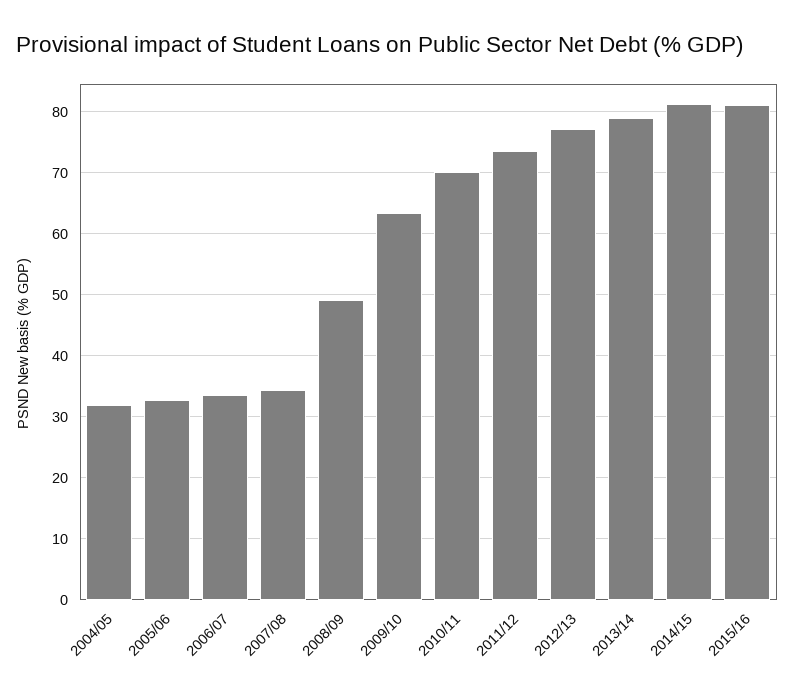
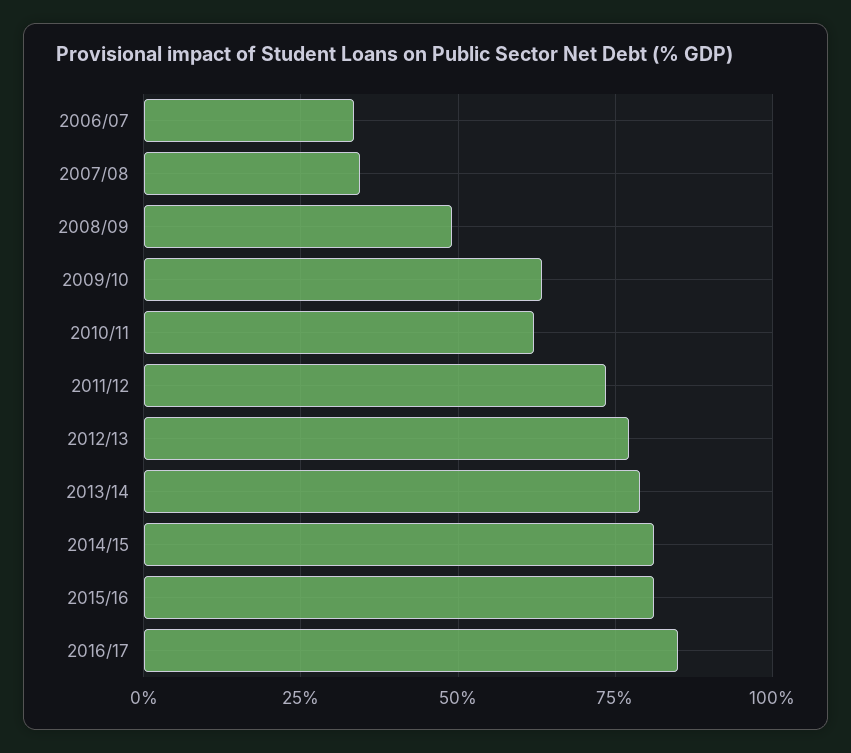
2004/05: 32 -> none
2005/06: 33 -> none
2010/11: 70 -> 62.5
2016/17: none -> 85

